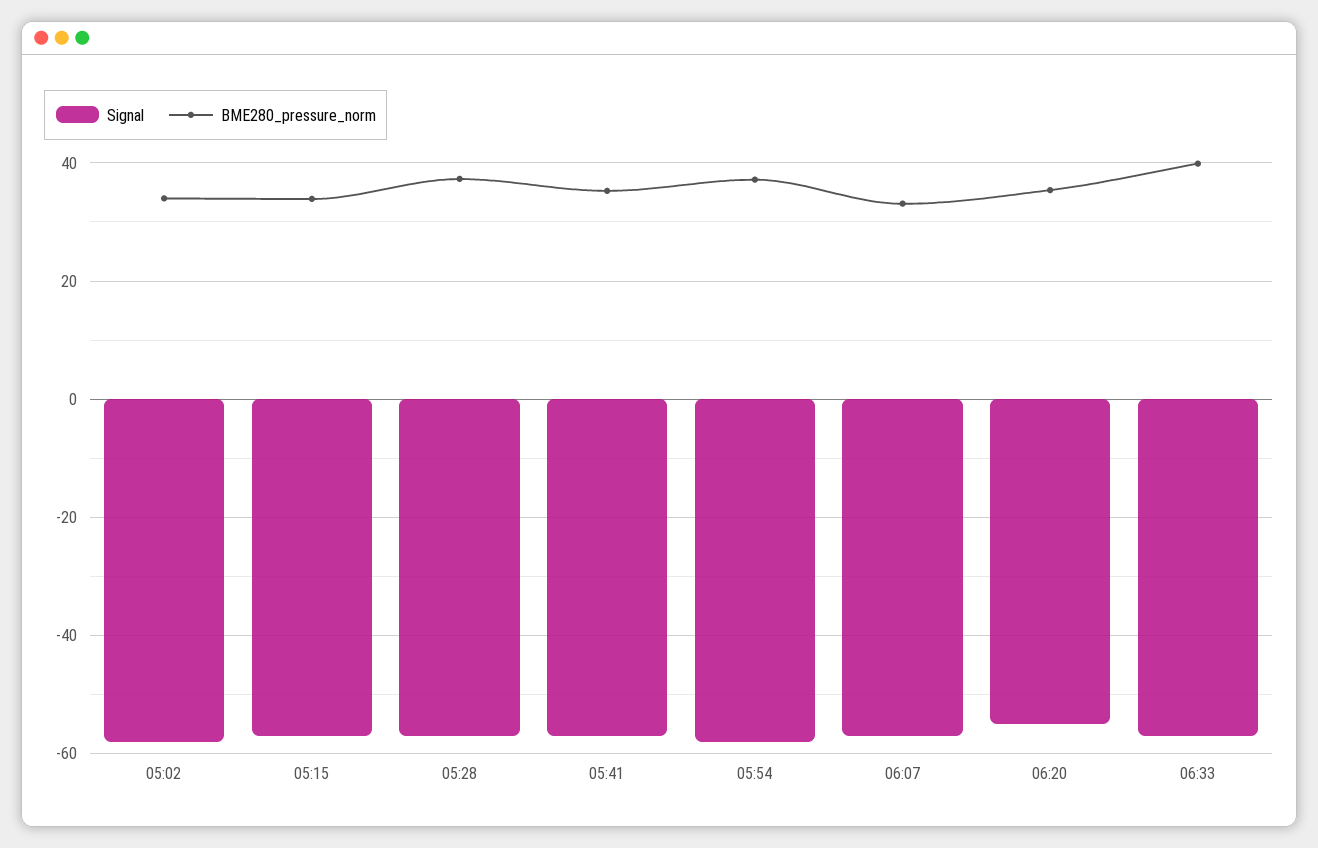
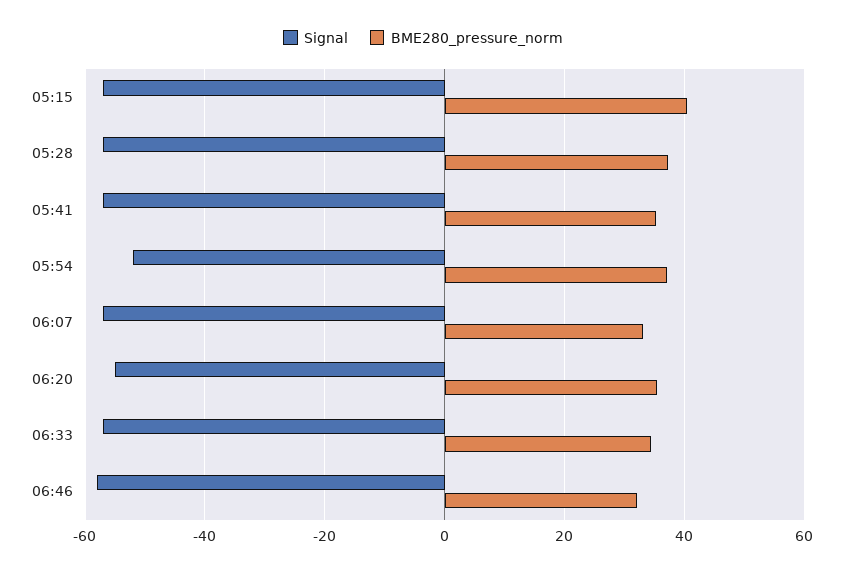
Signal, 05:02: -58 -> none
BME280_pressure_norm, 05:02: 34 -> none
BME280_pressure_norm, 05:15: 34 -> 40
Signal, 05:54: -58 -> -52
BME280_pressure_norm, 06:33: 40 -> 34
Signal, 06:46: none -> -58
BME280_pressure_norm, 06:46: none -> 32

